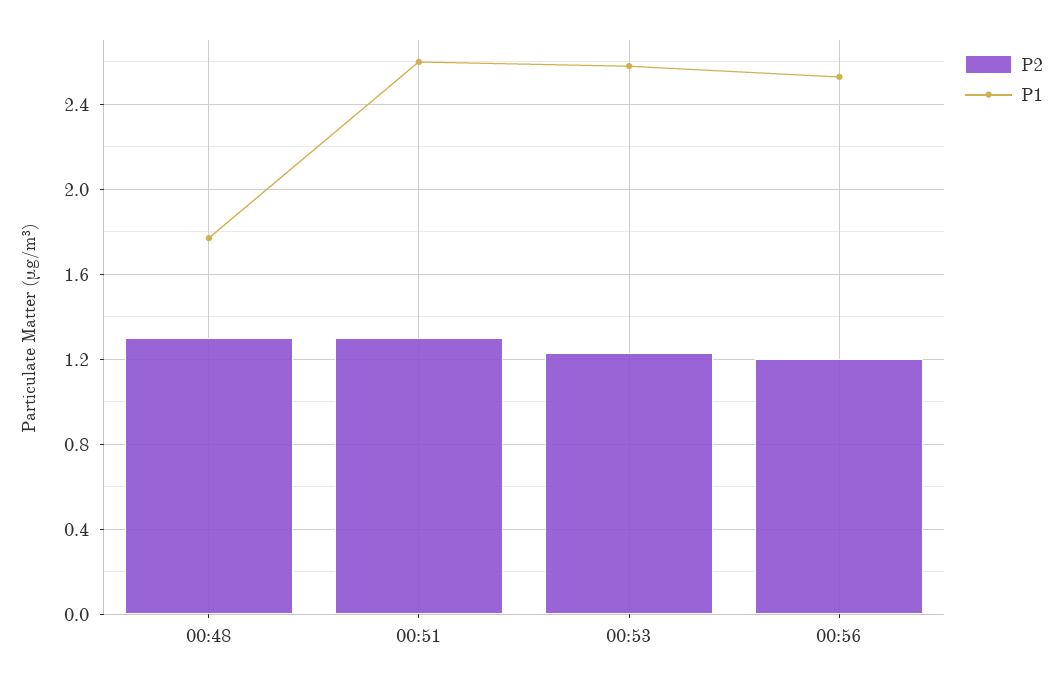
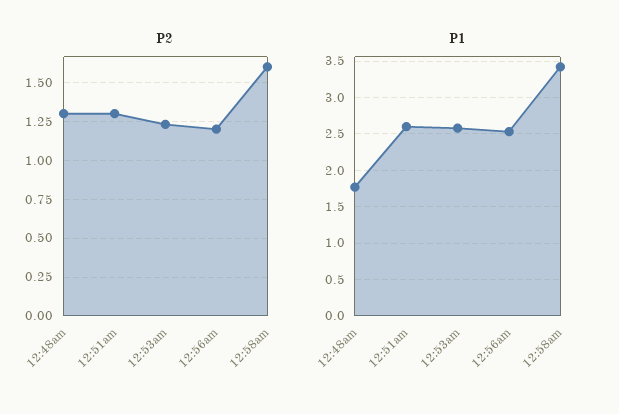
P2, 12:58am: none -> 1.6
P1, 12:58am: none -> 3.4

